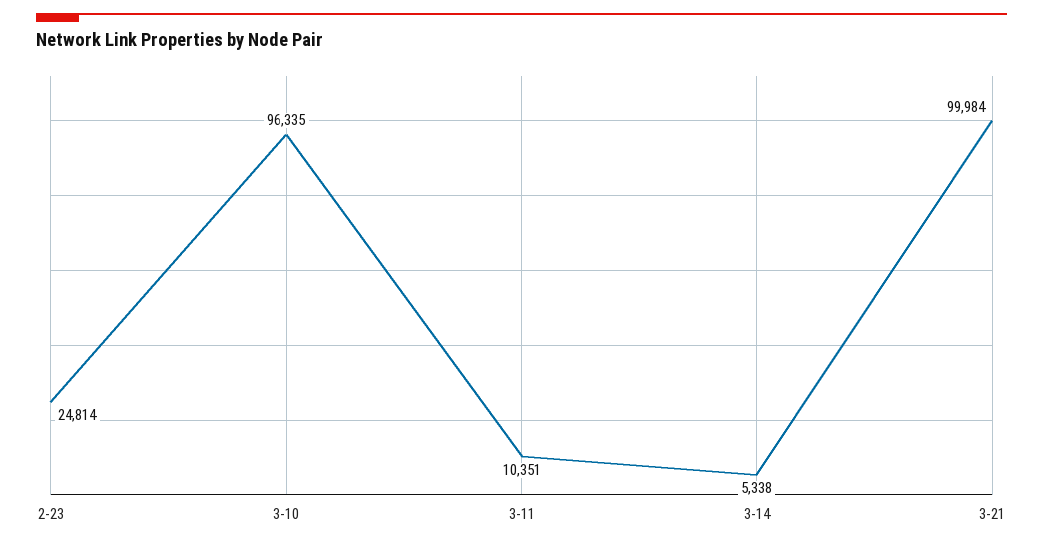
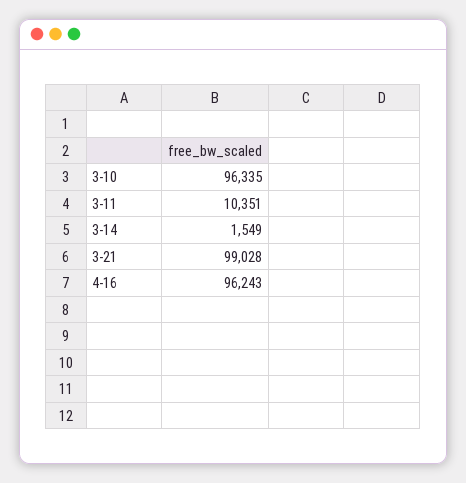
2-23: 24814 -> none
3-14: 5338 -> 1549
3-21: 99984 -> 99028
4-16: none -> 96243

